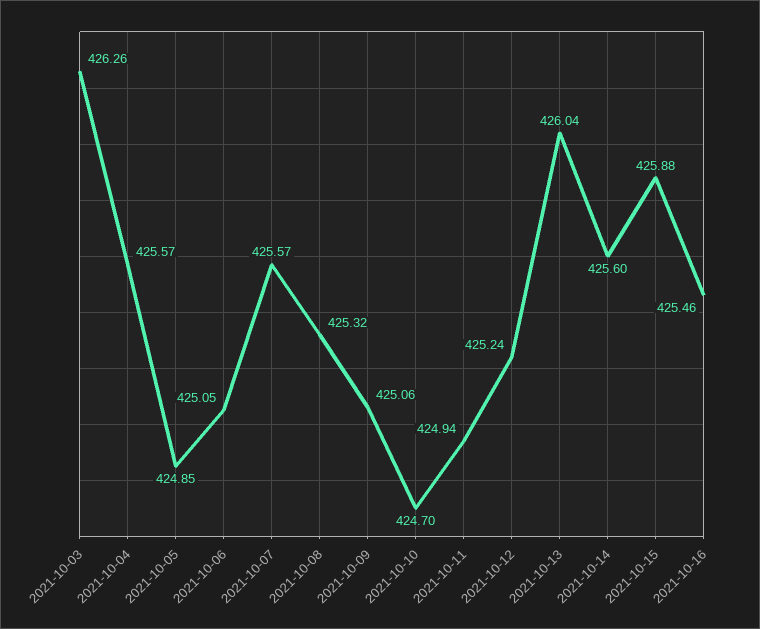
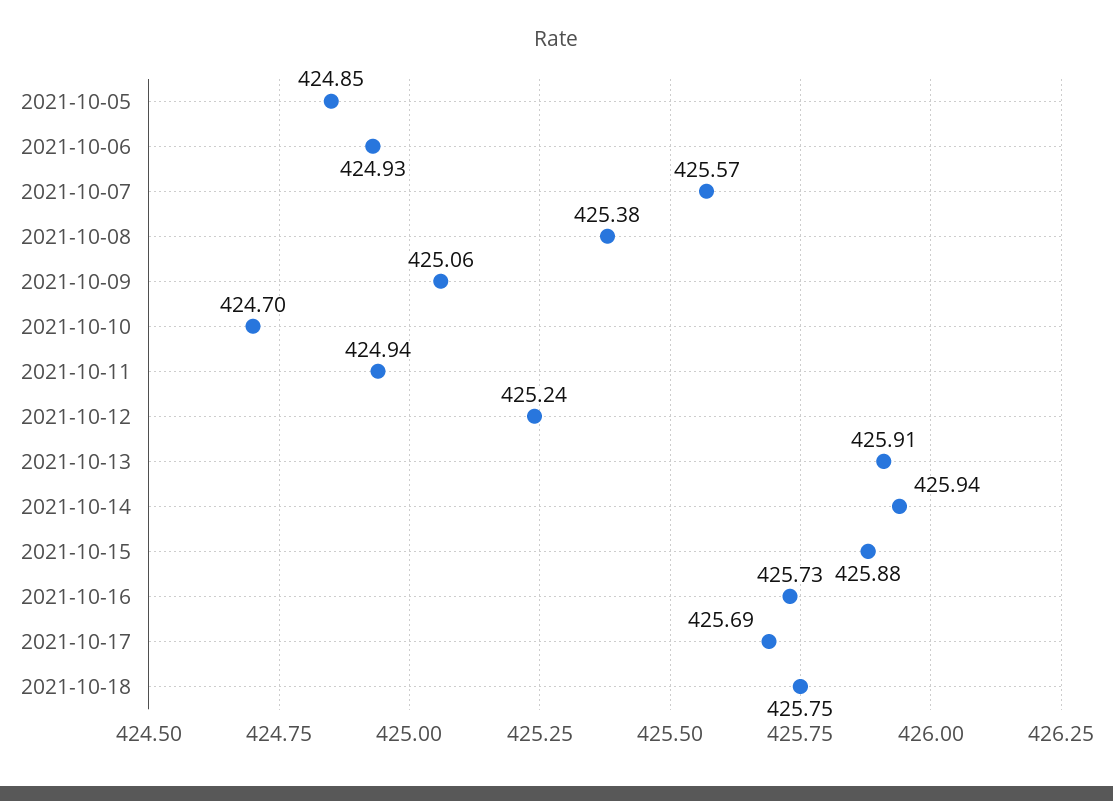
2021-10-03: 426.26 -> none
2021-10-04: 425.57 -> none
2021-10-06: 425.05 -> 424.93
2021-10-08: 425.32 -> 425.38
2021-10-13: 426.04 -> 425.91
2021-10-14: 425.6 -> 425.94
2021-10-16: 425.46 -> 425.73
2021-10-17: none -> 425.69
2021-10-18: none -> 425.75

